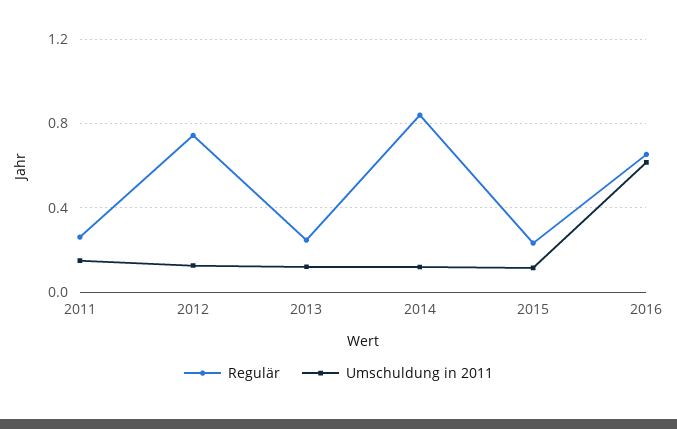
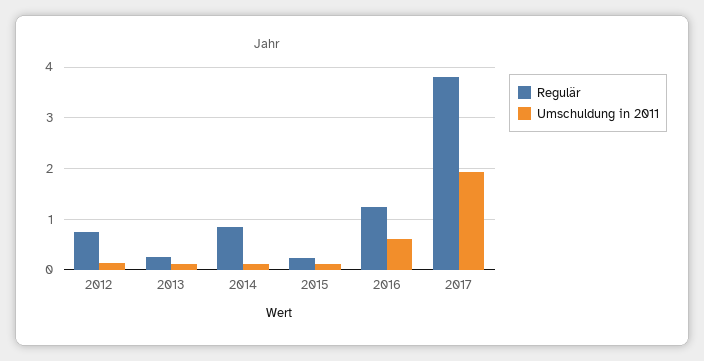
Regulär, 2011: 0.25 -> none
Umschuldung in 2011, 2011: 0.15 -> none
Regulär, 2016: 0.65 -> 1.2
Regulär, 2017: none -> 3.8
Umschuldung in 2011, 2017: none -> 2

